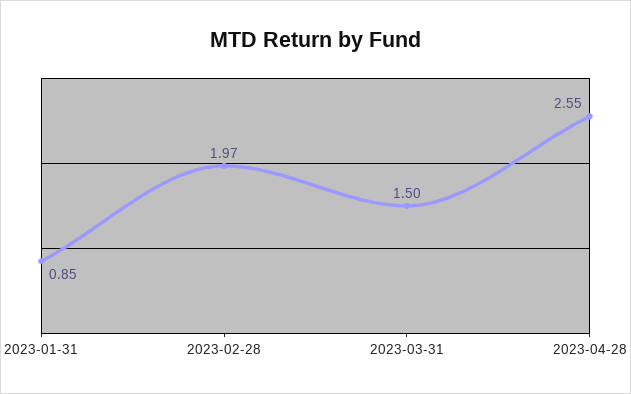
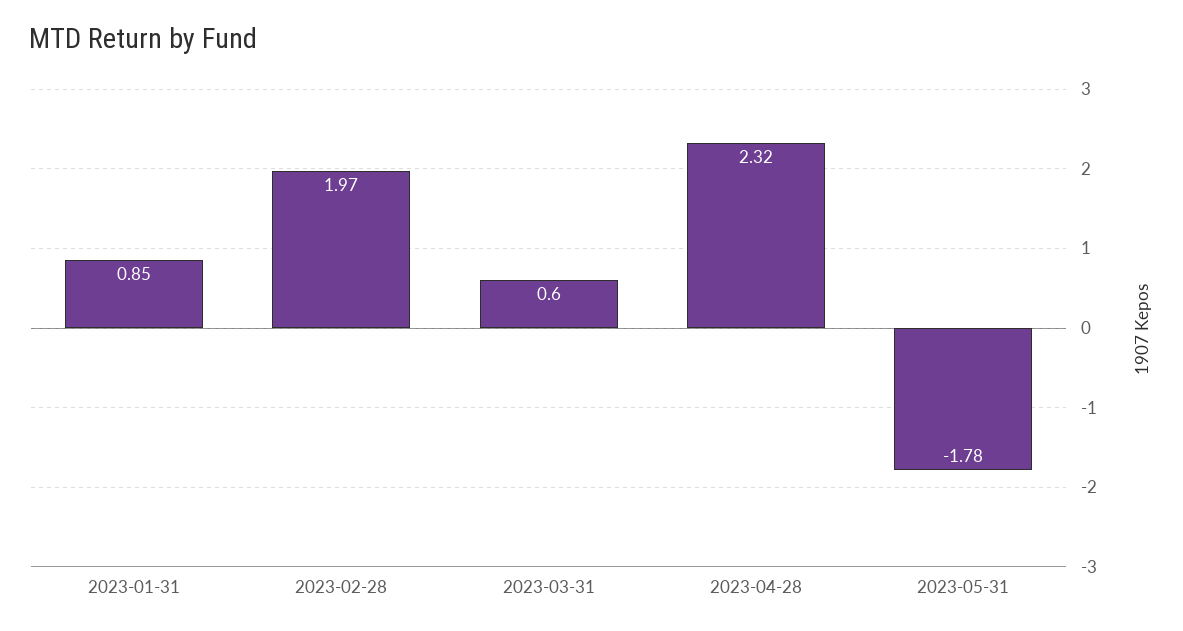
2023-03-31: 1.5 -> 0.6
2023-04-28: 2.55 -> 2.32
2023-05-31: none -> -1.78

